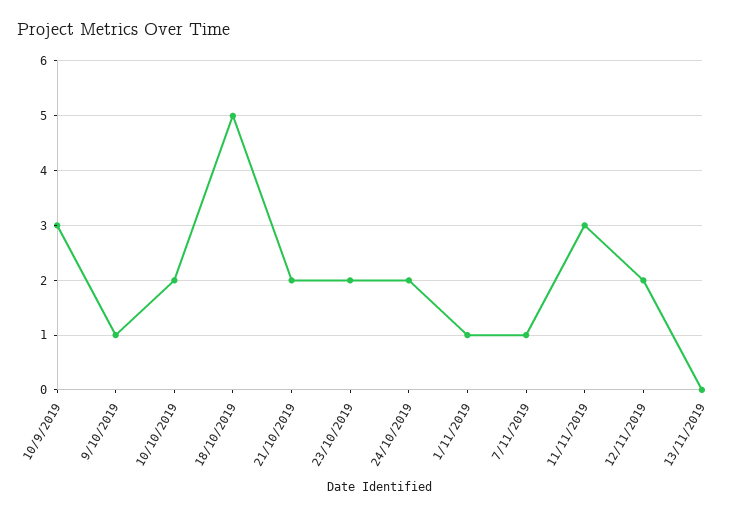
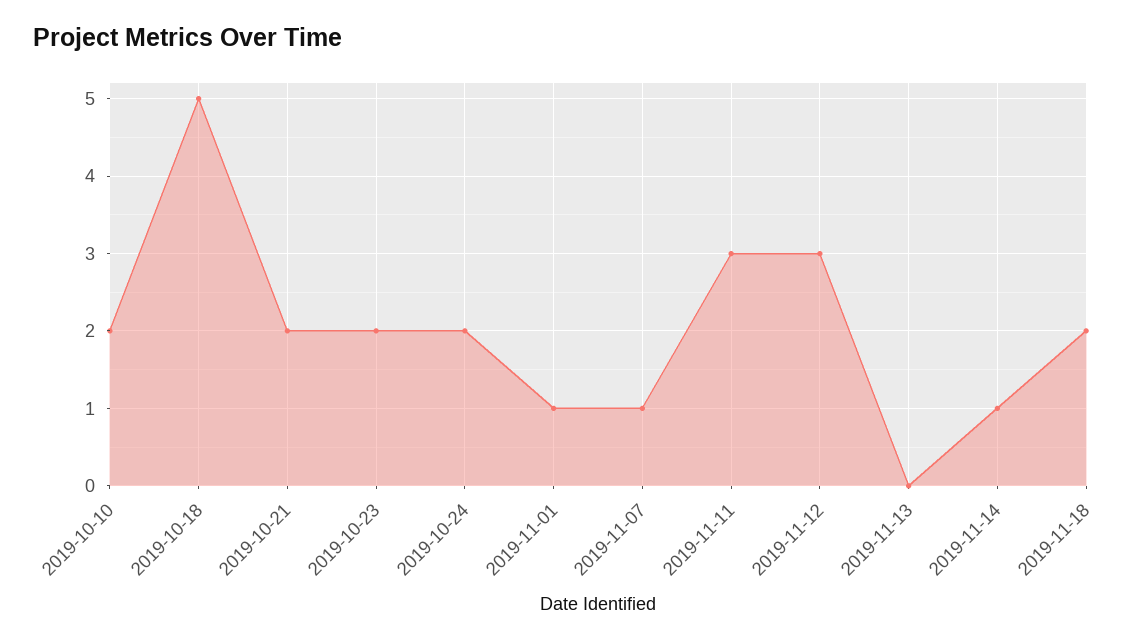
10/9/2019: 3 -> none
9/10/2019: 1 -> none
12/11/2019: 2 -> 3
2019-11-14: none -> 1
2019-11-18: none -> 2

